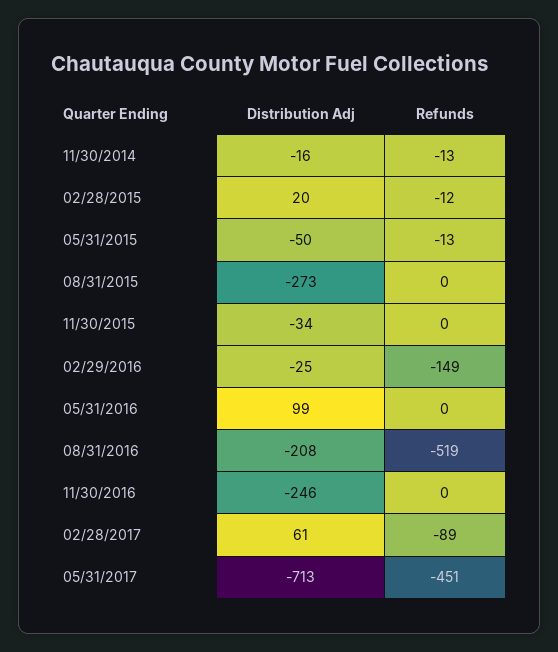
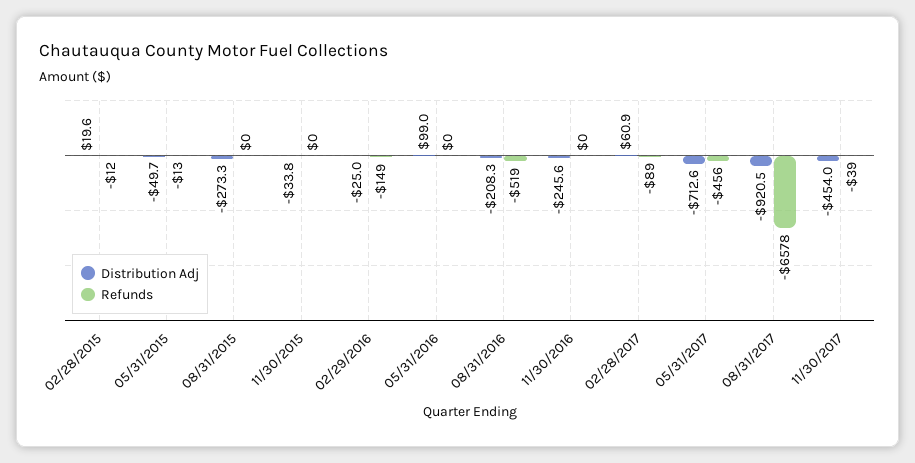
Distribution Adj, 11/30/2014: -16 -> none
Refunds, 11/30/2014: -13 -> none
Refunds, 05/31/2017: -451 -> -456
Distribution Adj, 08/31/2017: none -> -920.5
Refunds, 08/31/2017: none -> -6578
Distribution Adj, 11/30/2017: none -> -454
Refunds, 11/30/2017: none -> -39

